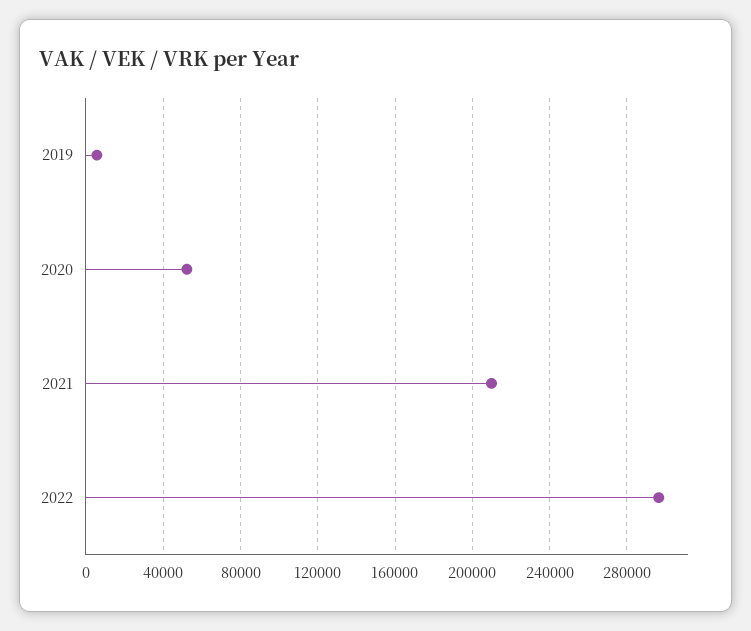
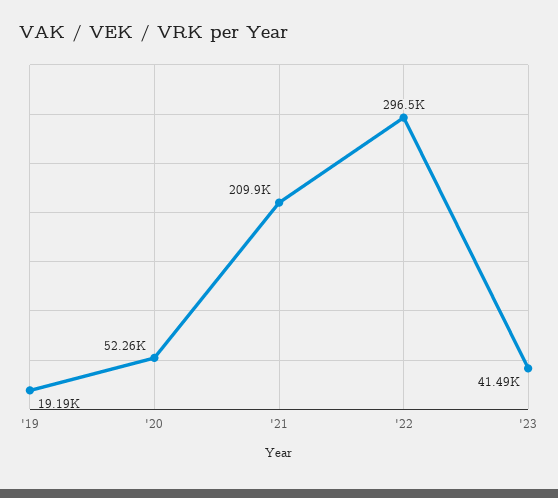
2019: 5000 -> 19190
'23: none -> 41490

